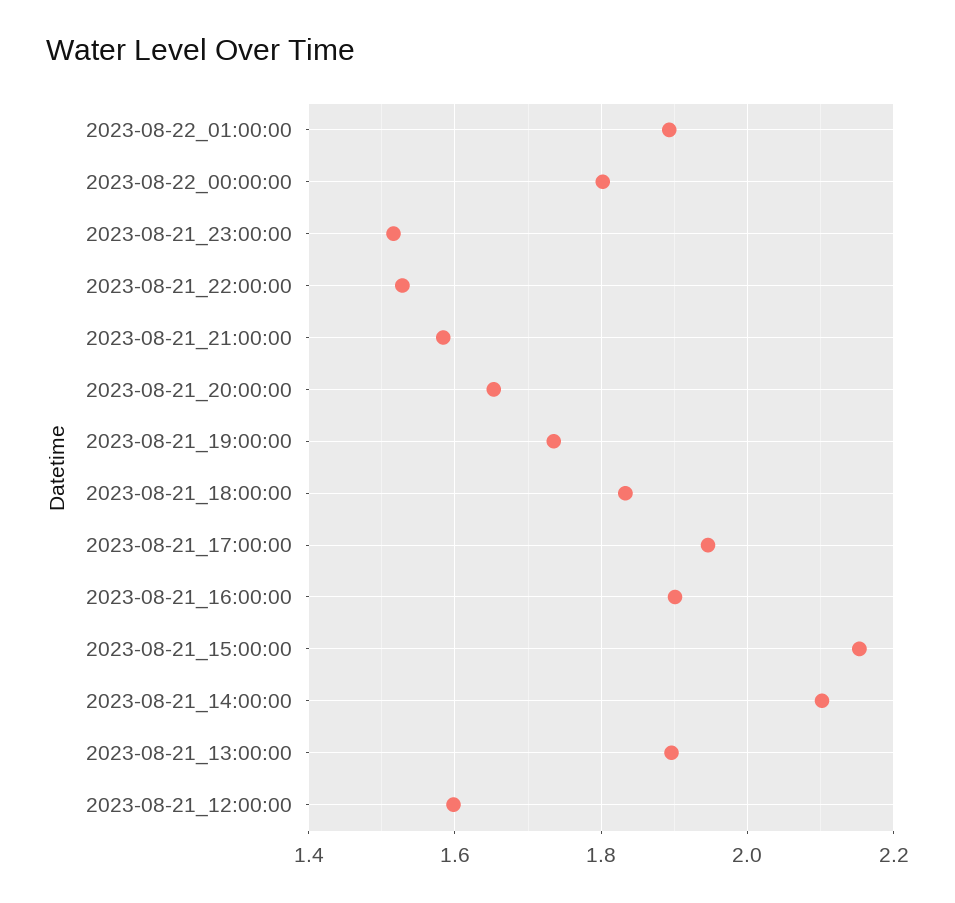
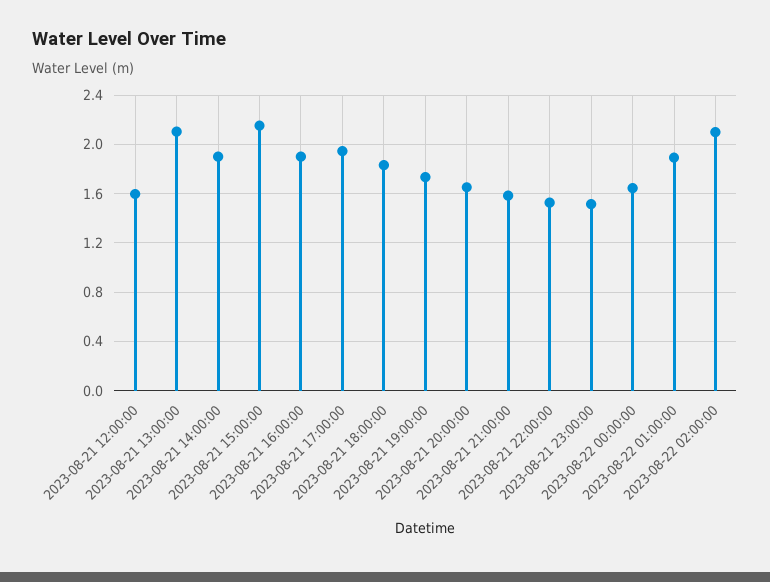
2023-08-22_00:00:00: 1.8 -> 1.65
2023-08-21_14:00:00: 2.1 -> 1.9
2023-08-21_13:00:00: 1.9 -> 2.1
2023-08-22 02:00:00: none -> 2.1

